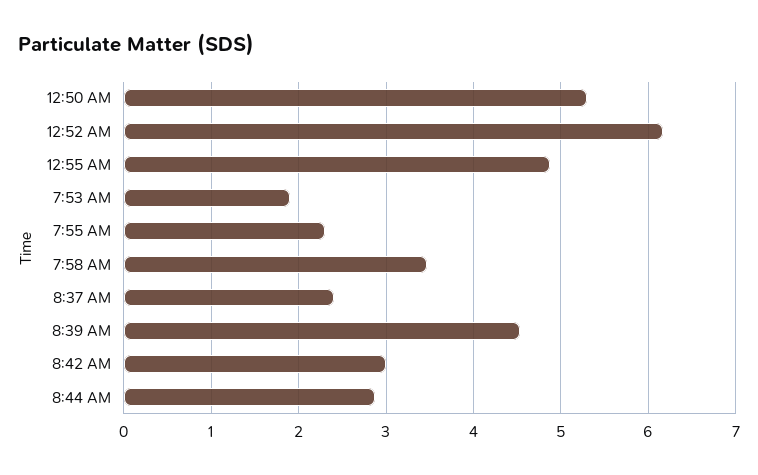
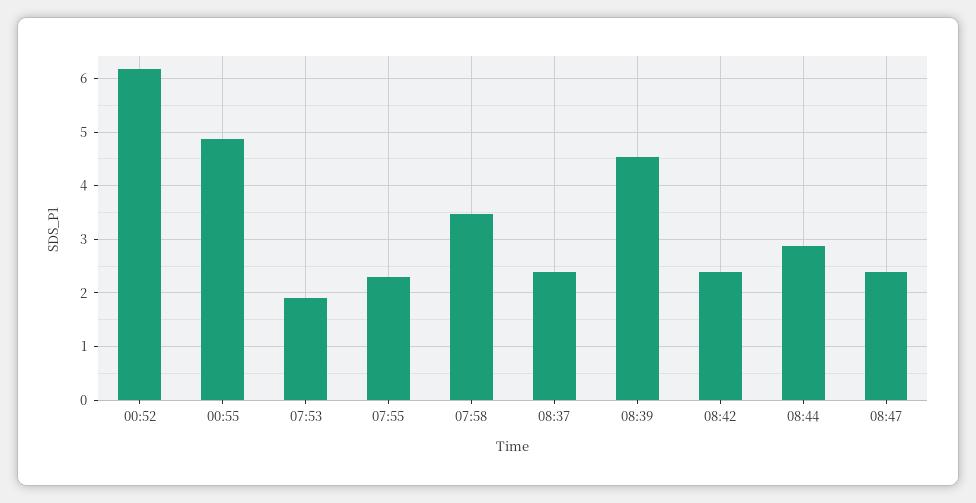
12:50 AM: 5.3 -> none
8:42 AM: 3 -> 2.4
08:47: none -> 2.4

